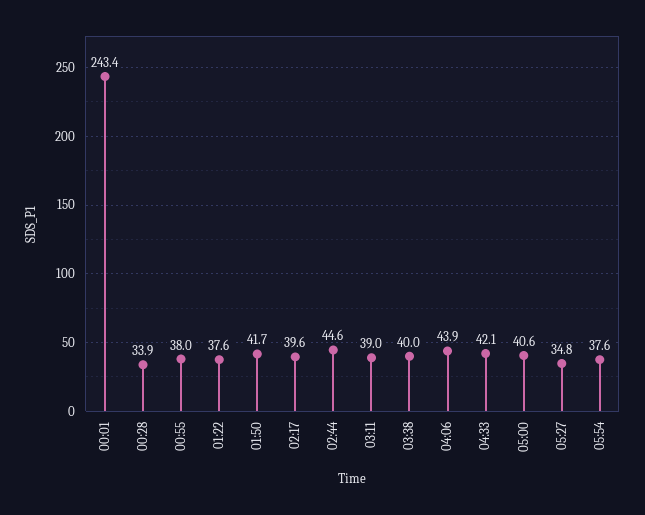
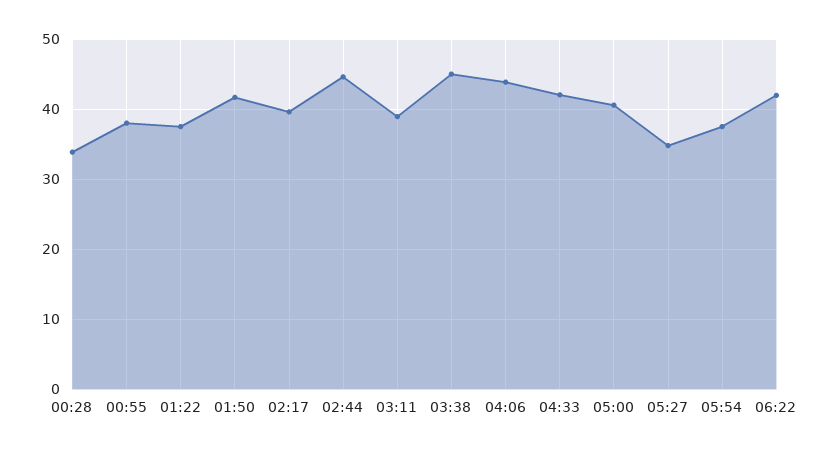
00:01: 243.4 -> none
03:38: 40 -> 45
06:22: none -> 42

